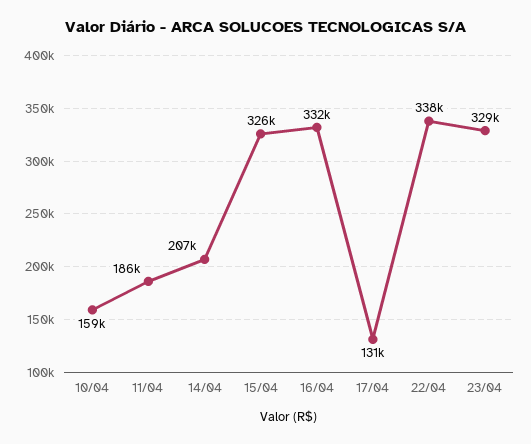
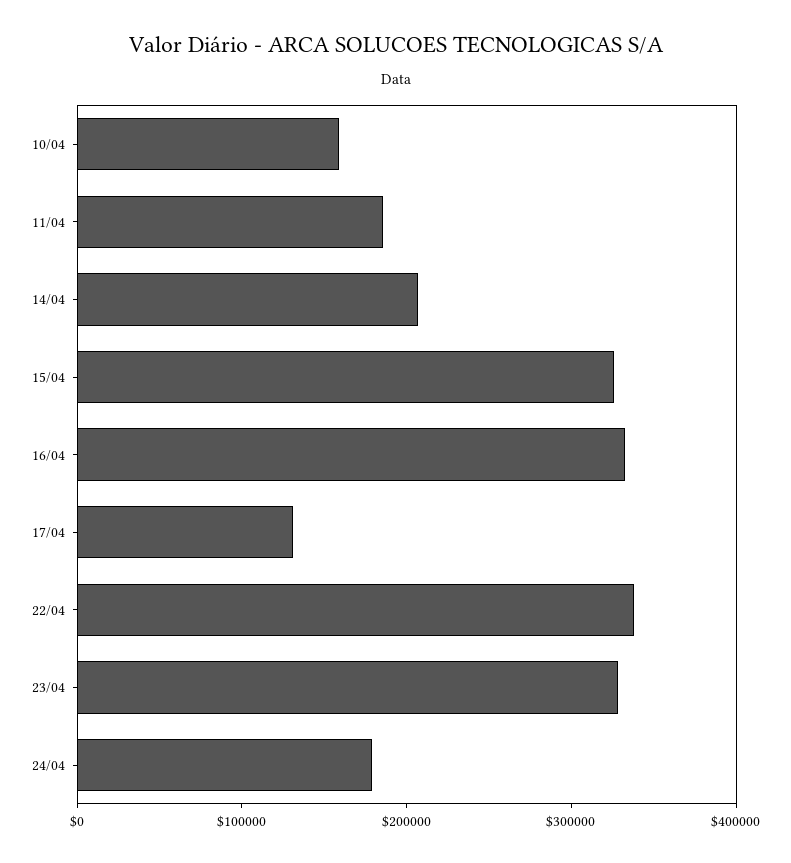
24/04: none -> 180000

